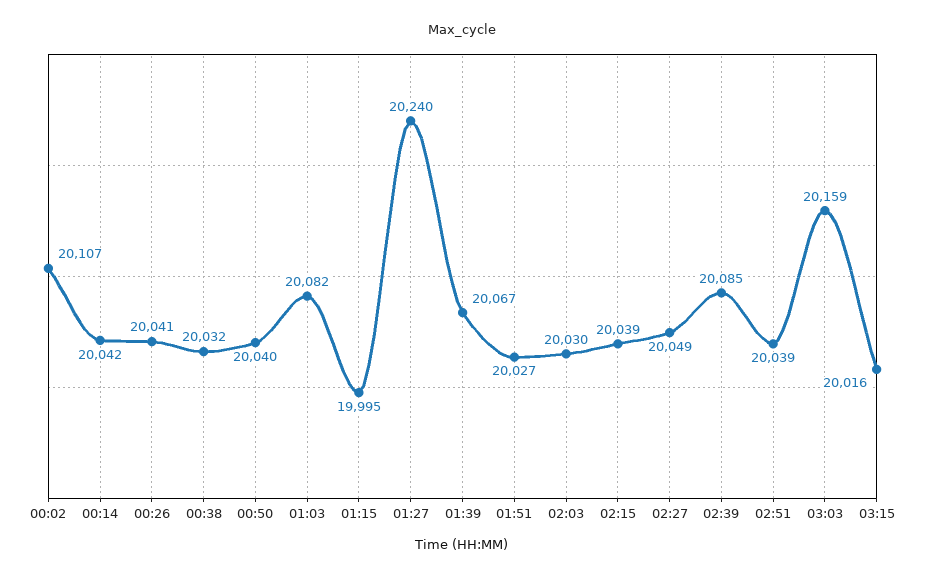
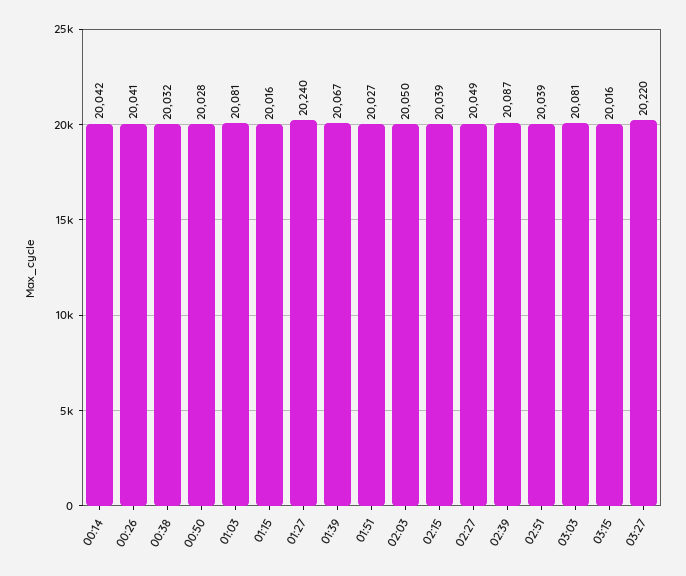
00:02: 20107 -> none
00:50: 20040 -> 20028
01:03: 20082 -> 20081
01:15: 19995 -> 20016
02:03: 20030 -> 20050
02:39: 20085 -> 20087
03:03: 20159 -> 20081
03:27: none -> 20220

